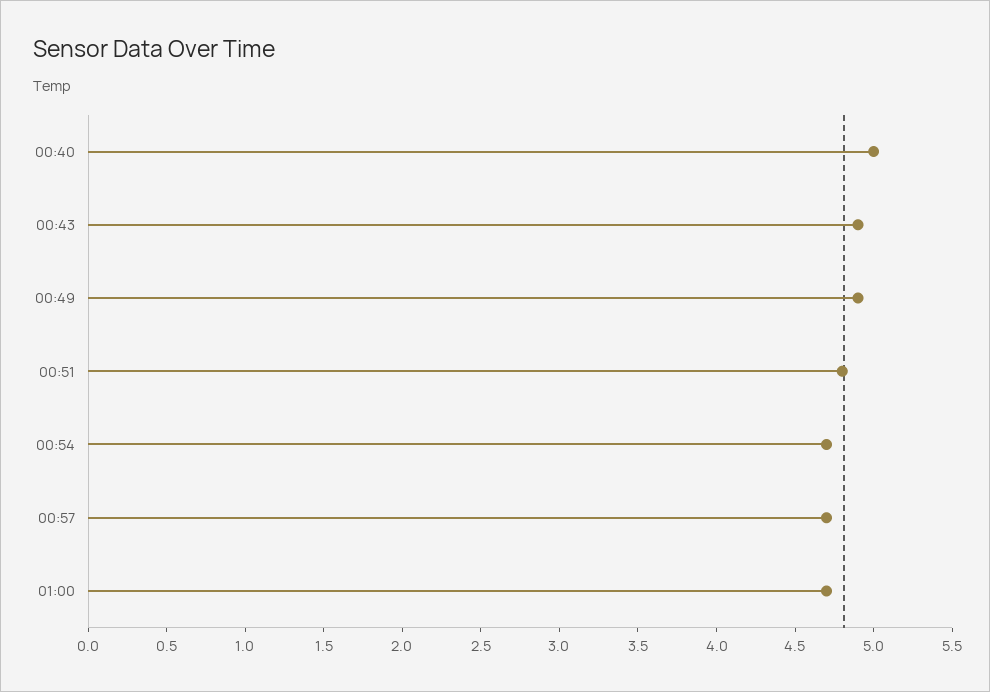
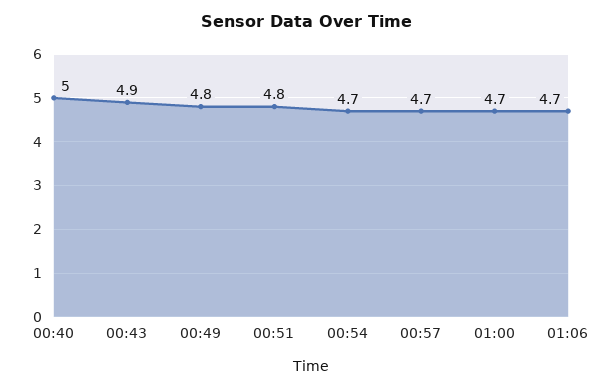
00:49: 4.9 -> 4.8
01:06: none -> 4.7

